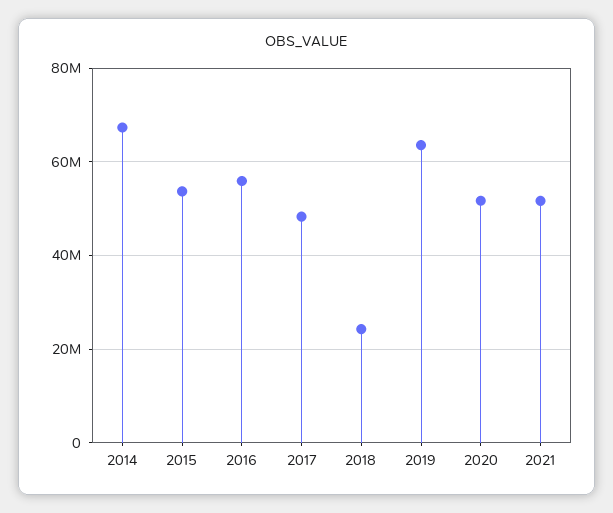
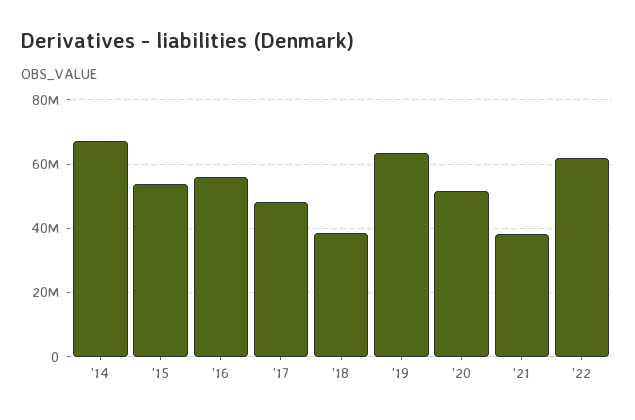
2018: 24000000 -> 38000000
2021: 52000000 -> 38000000
'22: none -> 62000000

